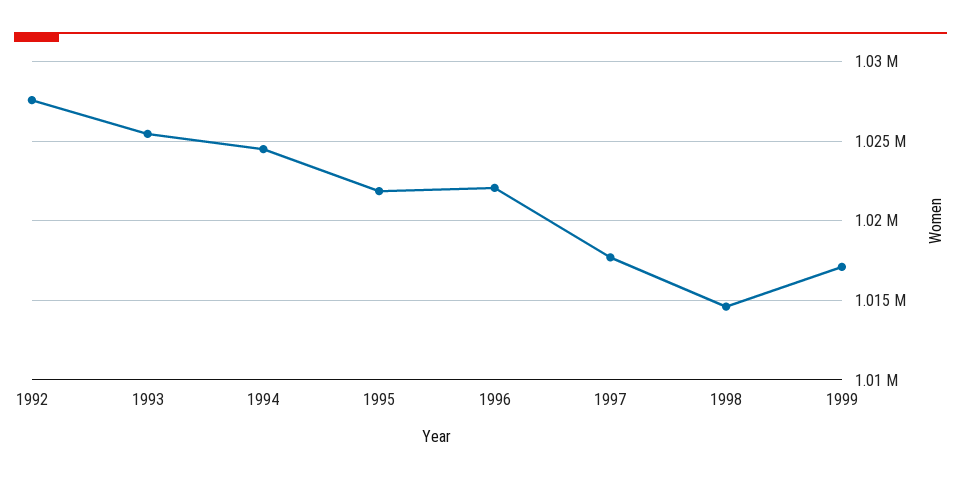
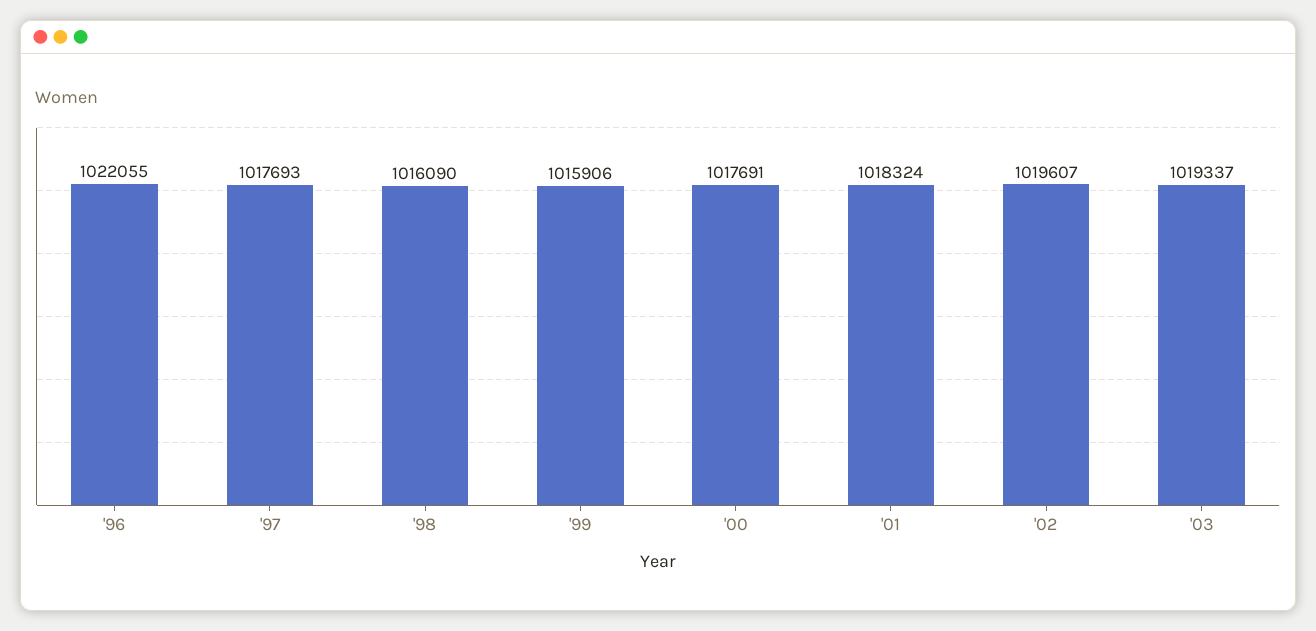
1992: 1027500 -> none
1993: 1025500 -> none
1994: 1024500 -> none
1995: 1022000 -> none
1998: 1014500 -> 1016090
1999: 1017000 -> 1015906
'00: none -> 1017691
'01: none -> 1018324
'02: none -> 1019607
'03: none -> 1019337

